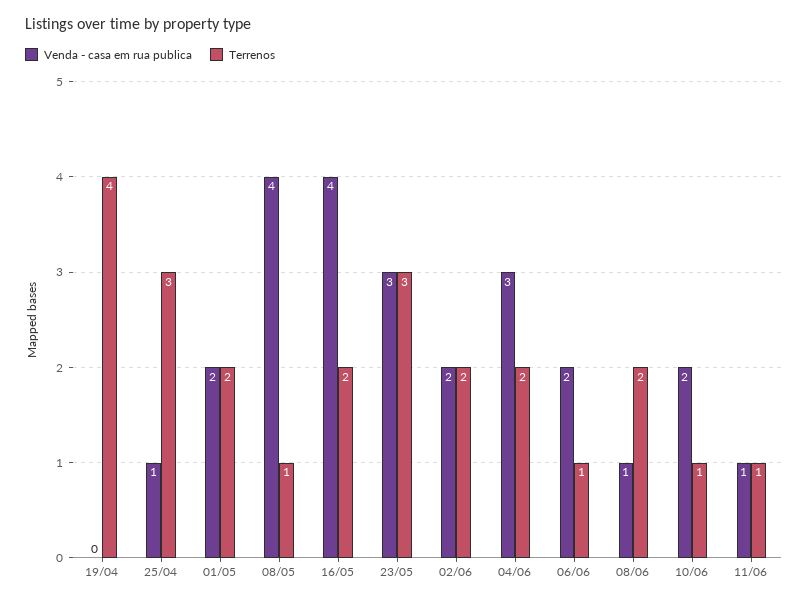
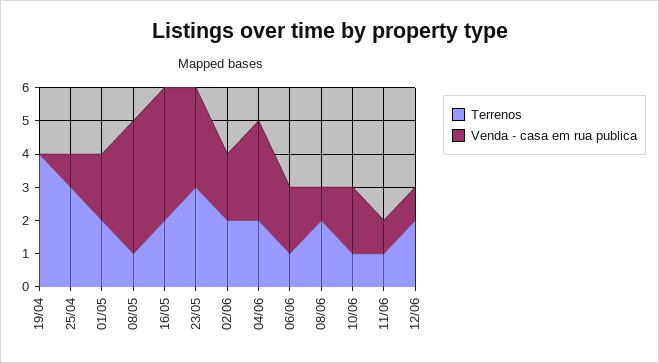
Terrenos, 12/06: none -> 2
Venda - casa em rua publica, 12/06: none -> 1

